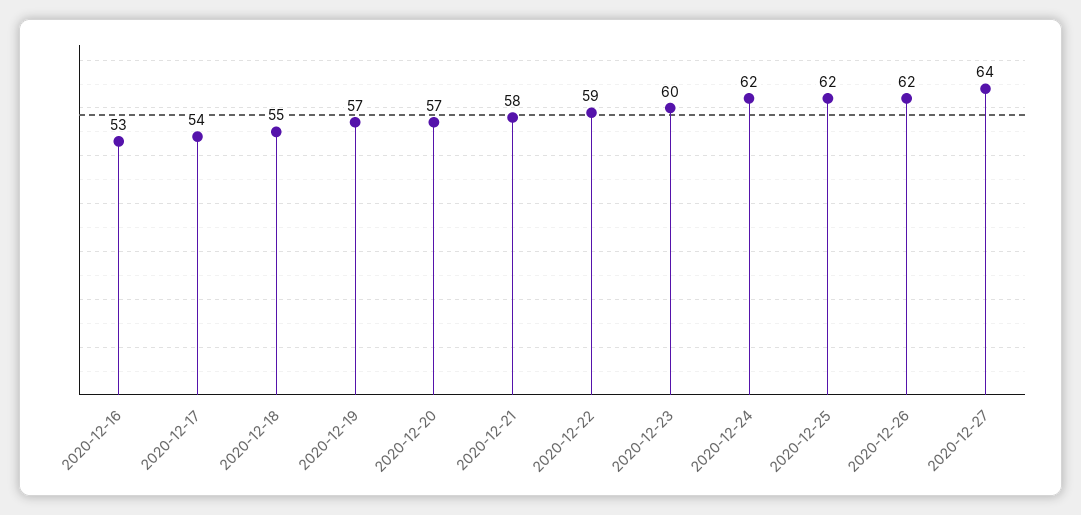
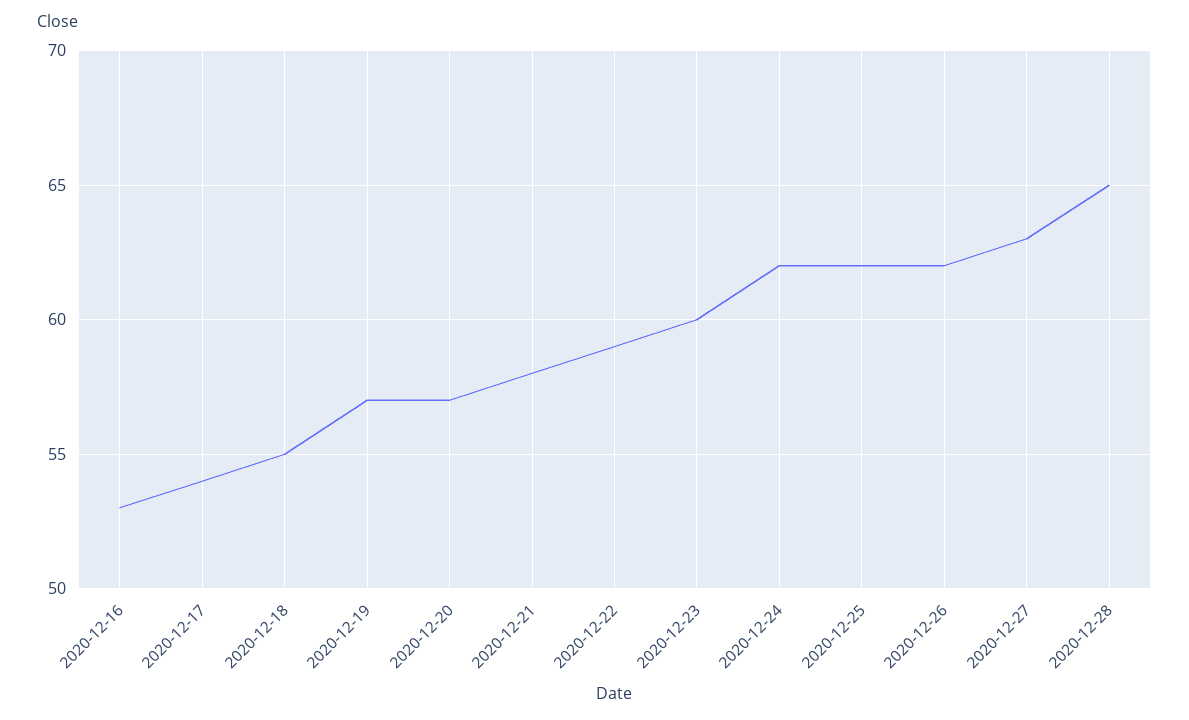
2020-12-27: 64 -> 63
2020-12-28: none -> 65

